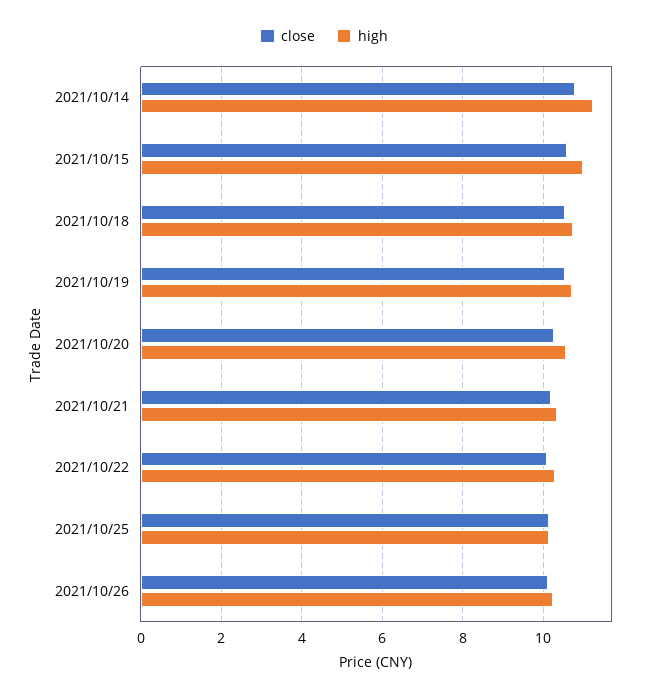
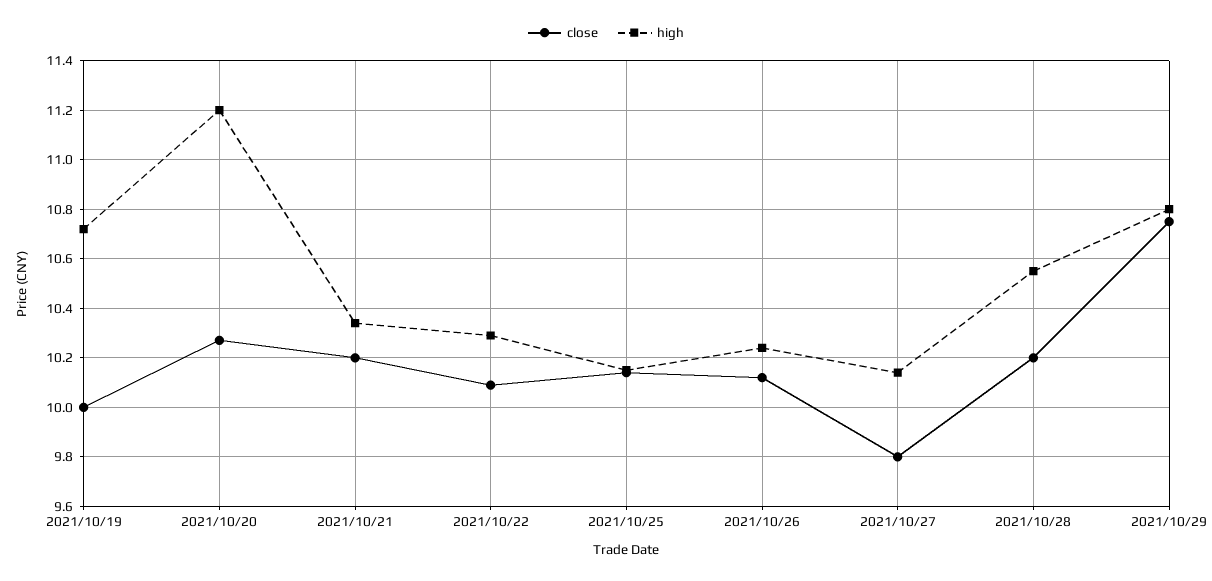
close, 2021/10/14: 10.8 -> none
high, 2021/10/14: 11.2 -> none
close, 2021/10/15: 10.6 -> none
high, 2021/10/15: 11 -> none
close, 2021/10/18: 10.6 -> none
high, 2021/10/18: 10.8 -> none
close, 2021/10/19: 10.6 -> 10
high, 2021/10/20: 10.6 -> 11.2
close, 2021/10/27: none -> 9.8
high, 2021/10/27: none -> 10.15
close, 2021/10/28: none -> 10.2
high, 2021/10/28: none -> 10.55
close, 2021/10/29: none -> 10.75
high, 2021/10/29: none -> 10.8

